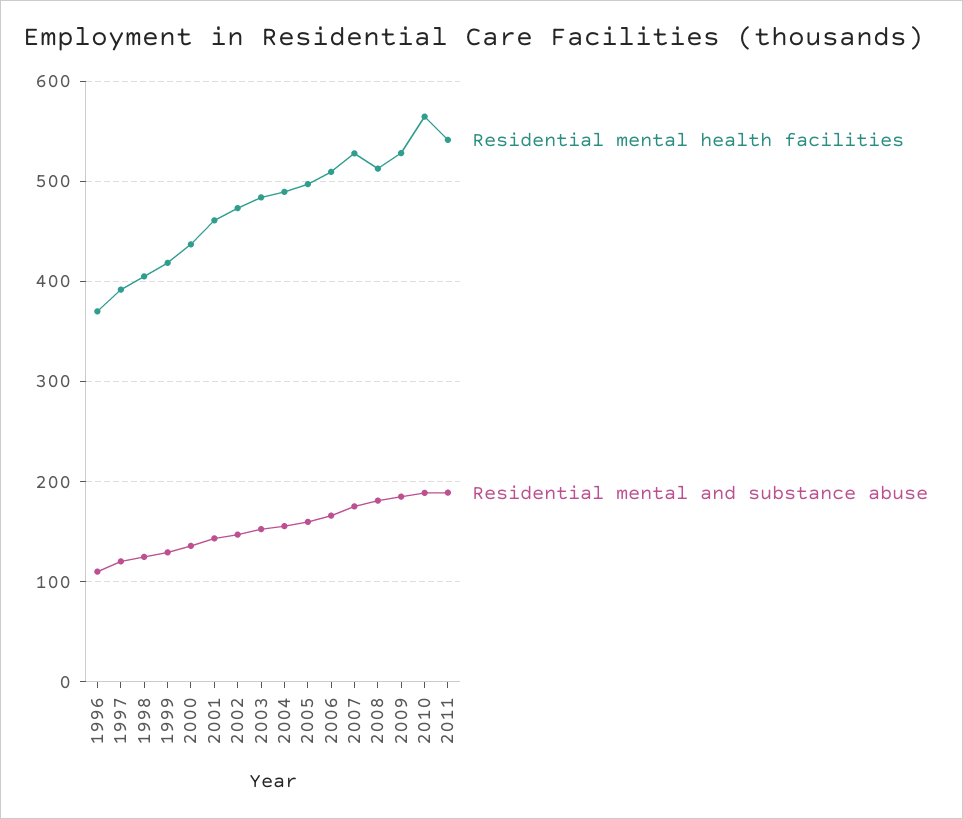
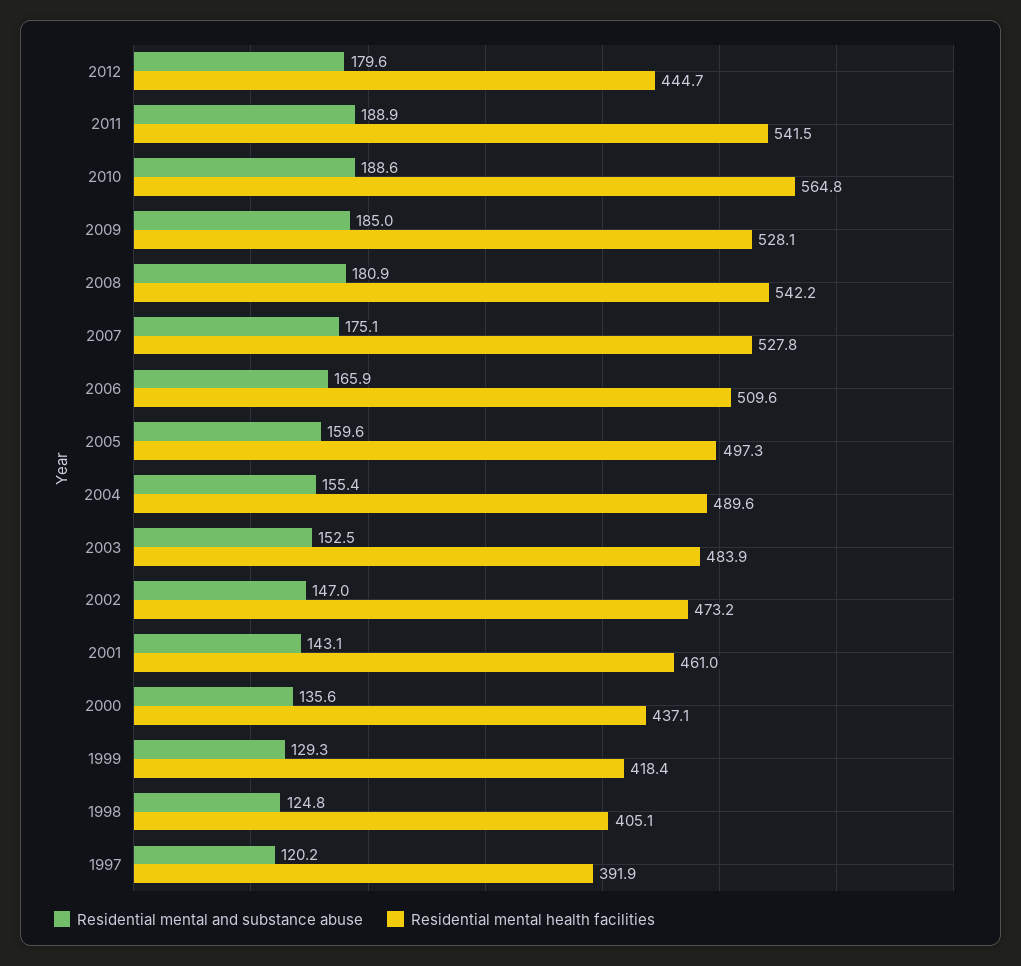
Residential mental health facilities, 1996: 370 -> none
Residential mental and substance abuse, 1996: 110 -> none
Residential mental health facilities, 2008: 510 -> 542.2
Residential mental and substance abuse, 2012: none -> 179.6
Residential mental health facilities, 2012: none -> 444.7

